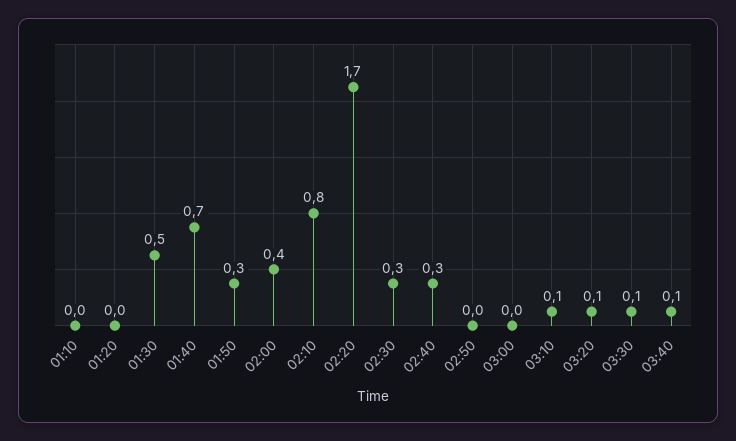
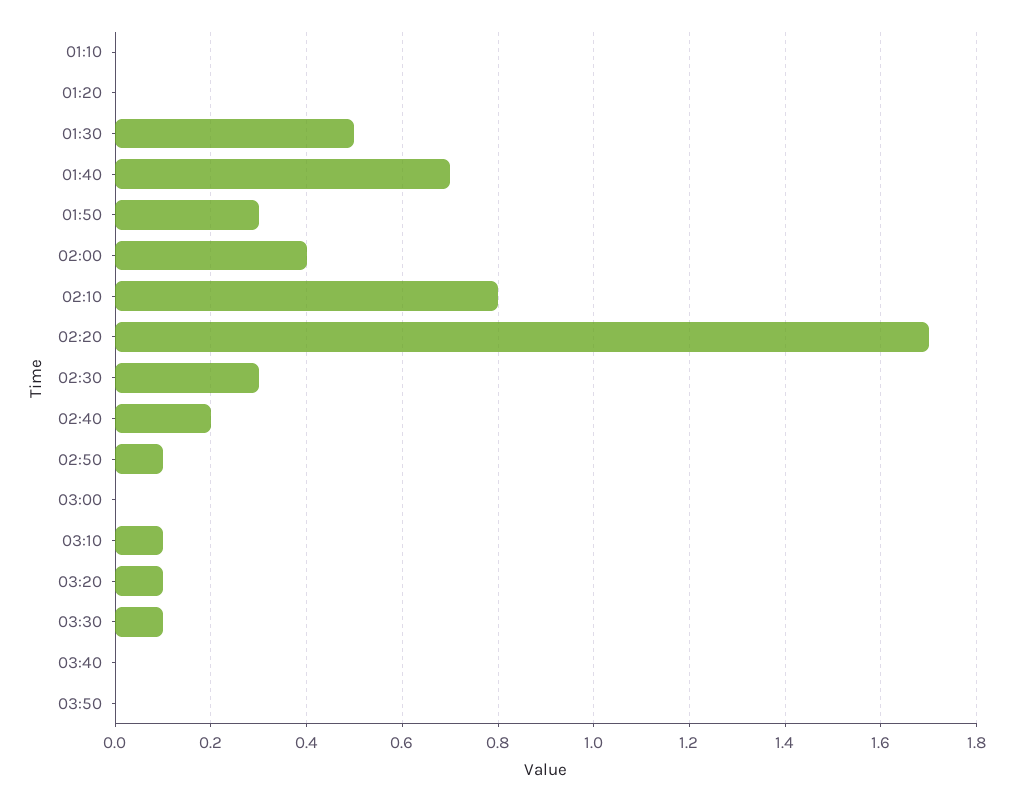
02:40: 0.3 -> 0.2
02:50: 0 -> 0.1
03:40: 0.1 -> 0
03:50: none -> 0

